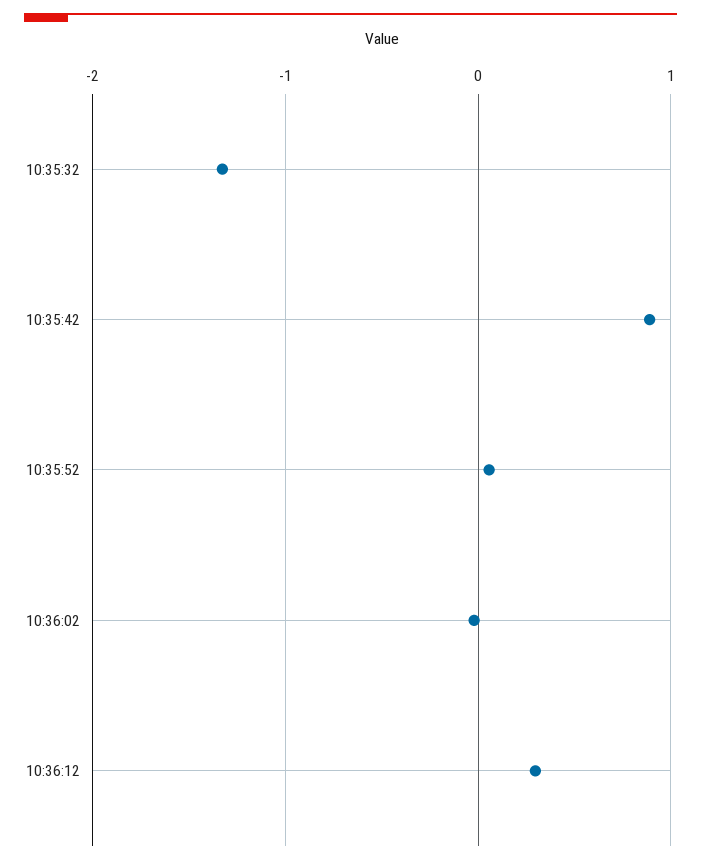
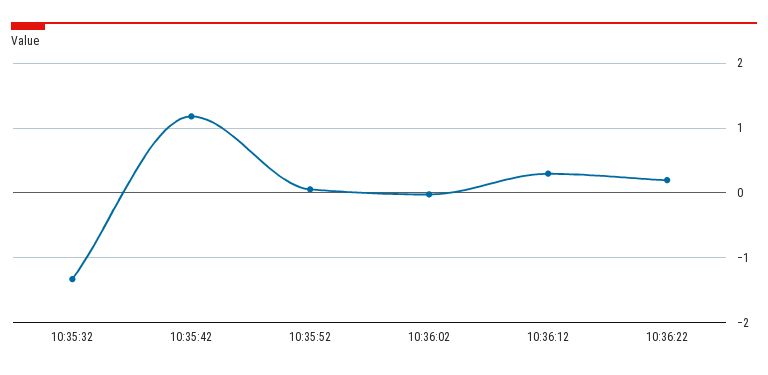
10:35:42: 0.9 -> 1.2
10:36:22: none -> 0.2

